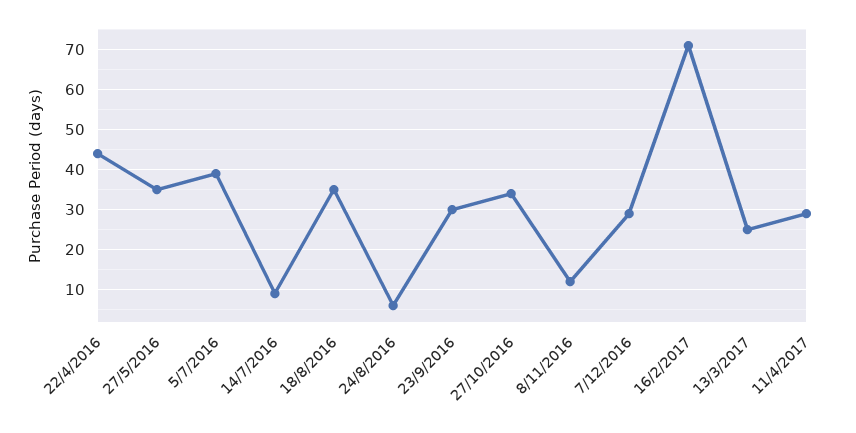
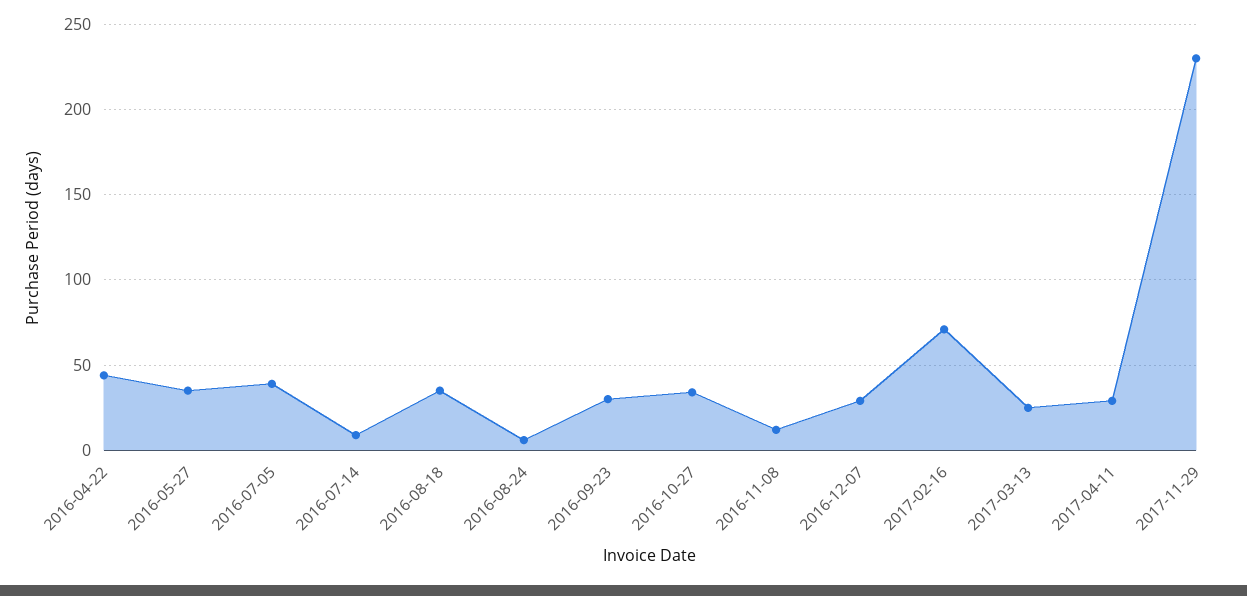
2017-11-29: none -> 230

